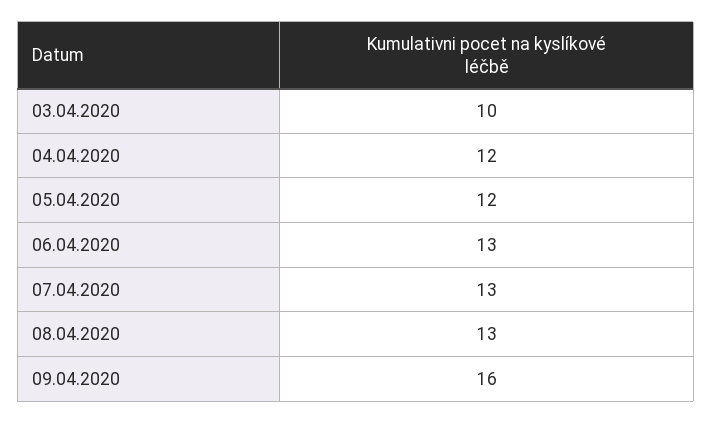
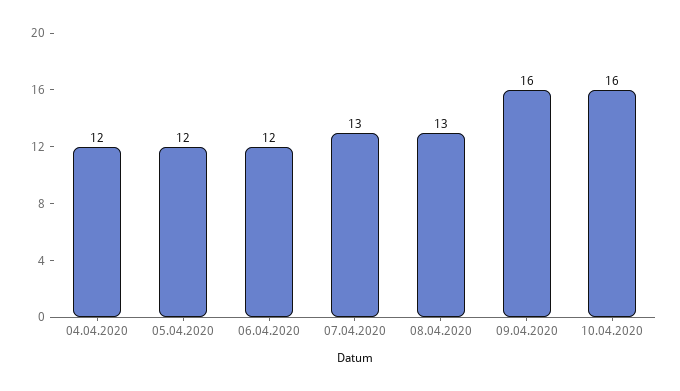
03.04.2020: 10 -> none
06.04.2020: 13 -> 12
10.04.2020: none -> 16

